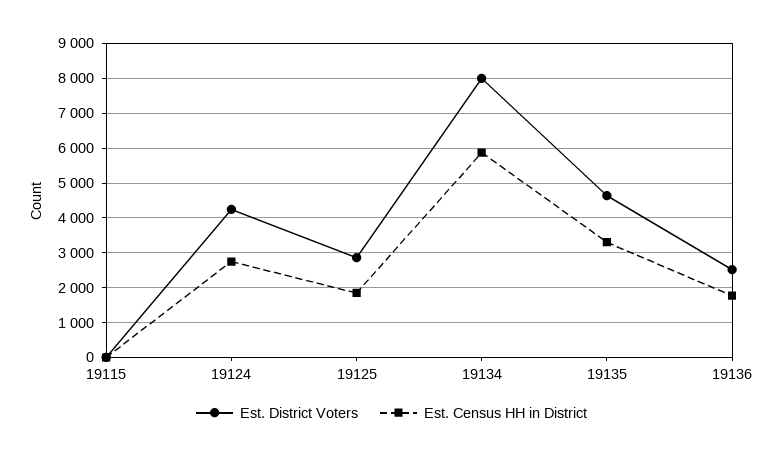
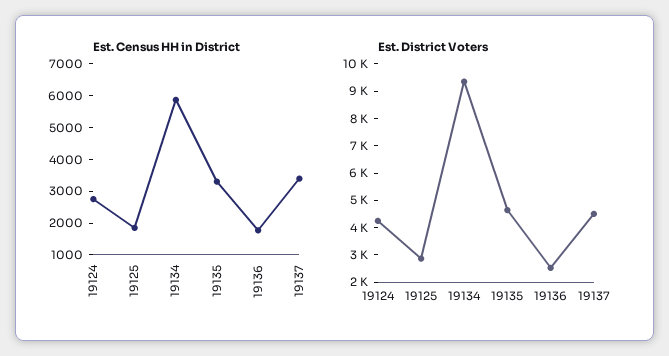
Est. District Voters, 19115: 0 -> none
Est. Census HH in District, 19115: 0 -> none
Est. District Voters, 19134: 8000 -> 9500
Est. Census HH in District, 19137: none -> 3500
Est. District Voters, 19137: none -> 4500

